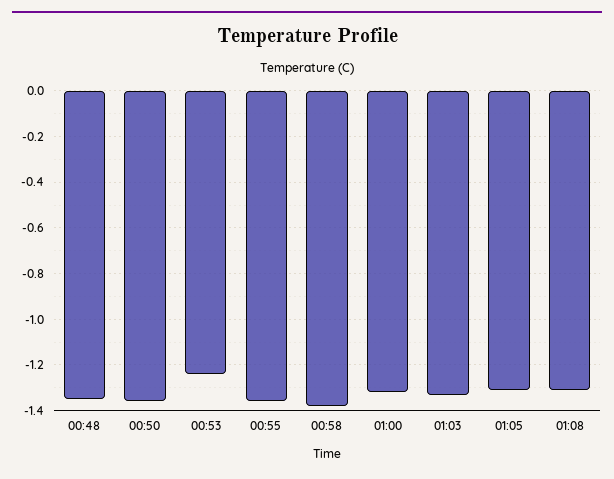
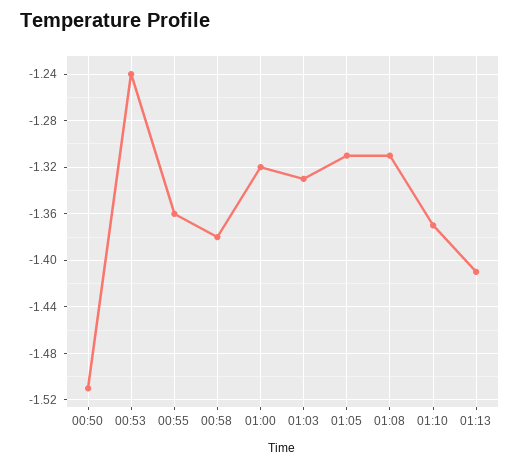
00:48: -1.35 -> none
00:50: -1.35 -> -1.51
01:10: none -> -1.37
01:13: none -> -1.41

